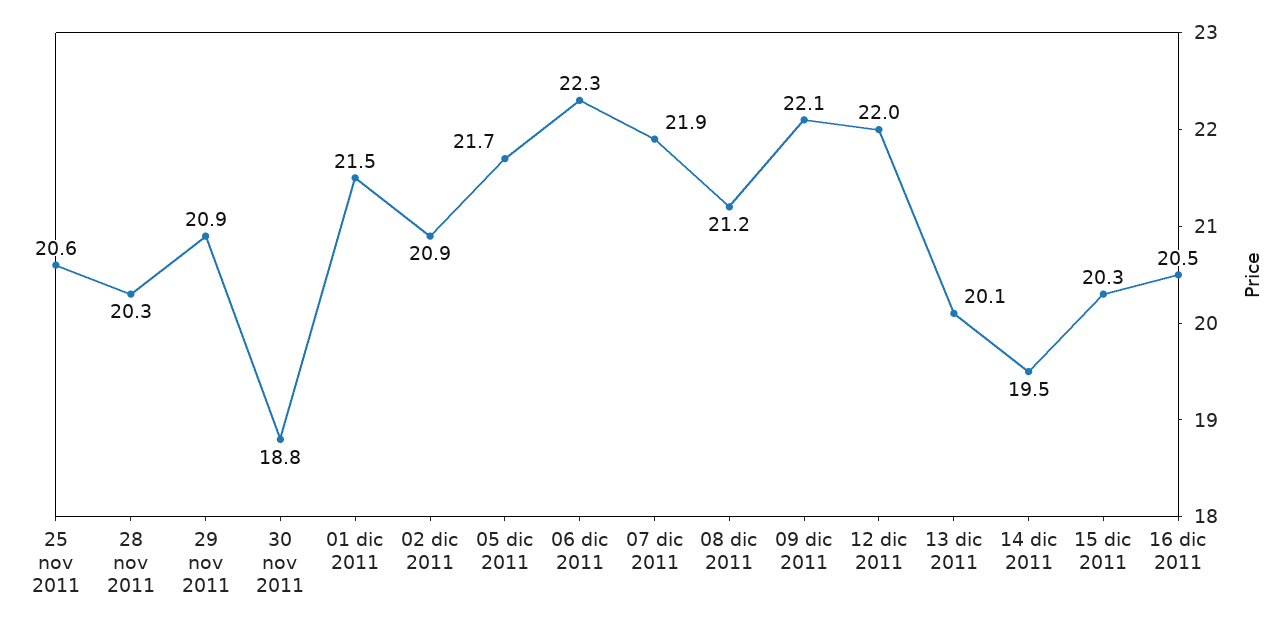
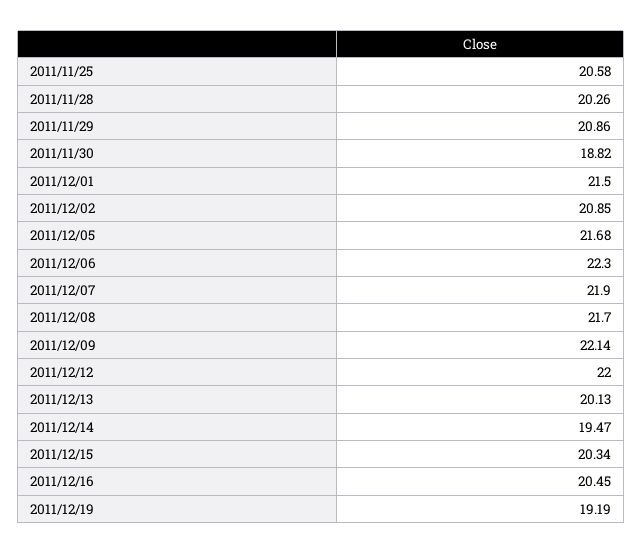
08 dic 2011: 21.2 -> 21.7
2011/12/19: none -> 19.19

